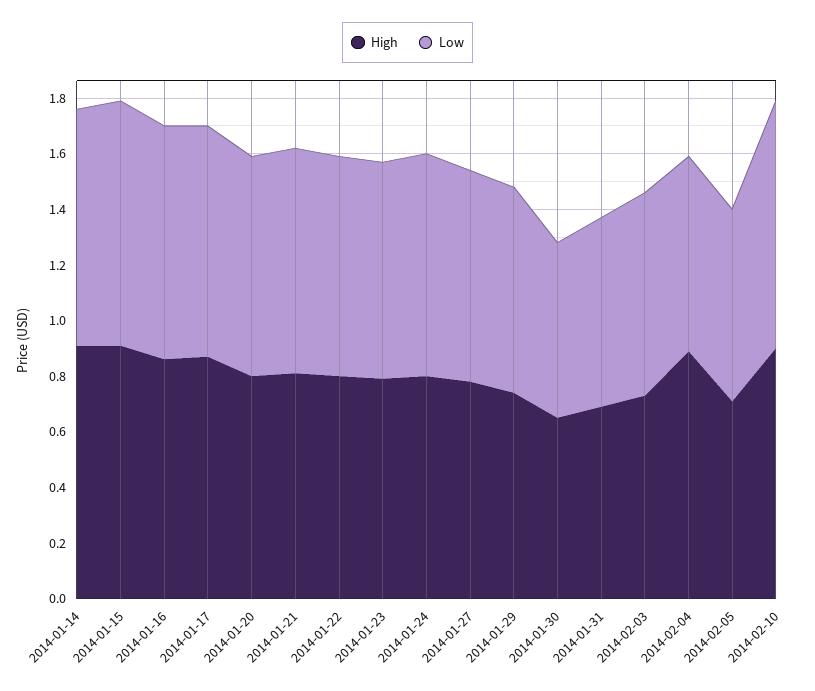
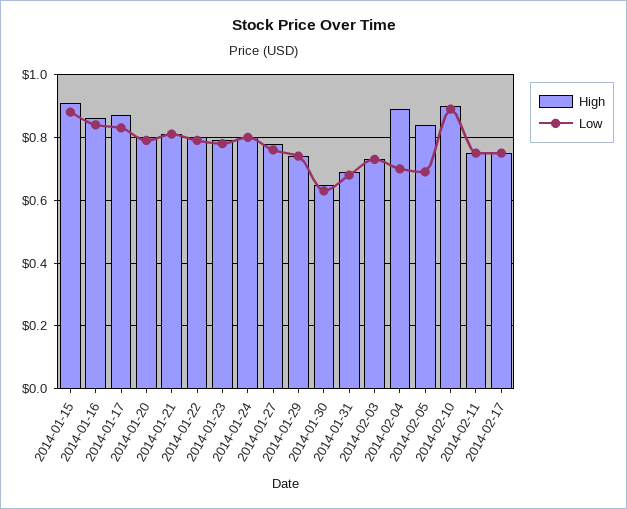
High, 2014-01-14: 0.9 -> none
Low, 2014-01-14: 0.85 -> none
High, 2014-02-05: 0.7 -> 0.85
High, 2014-02-11: none -> 0.75
Low, 2014-02-11: none -> 0.75
High, 2014-02-17: none -> 0.75
Low, 2014-02-17: none -> 0.75

